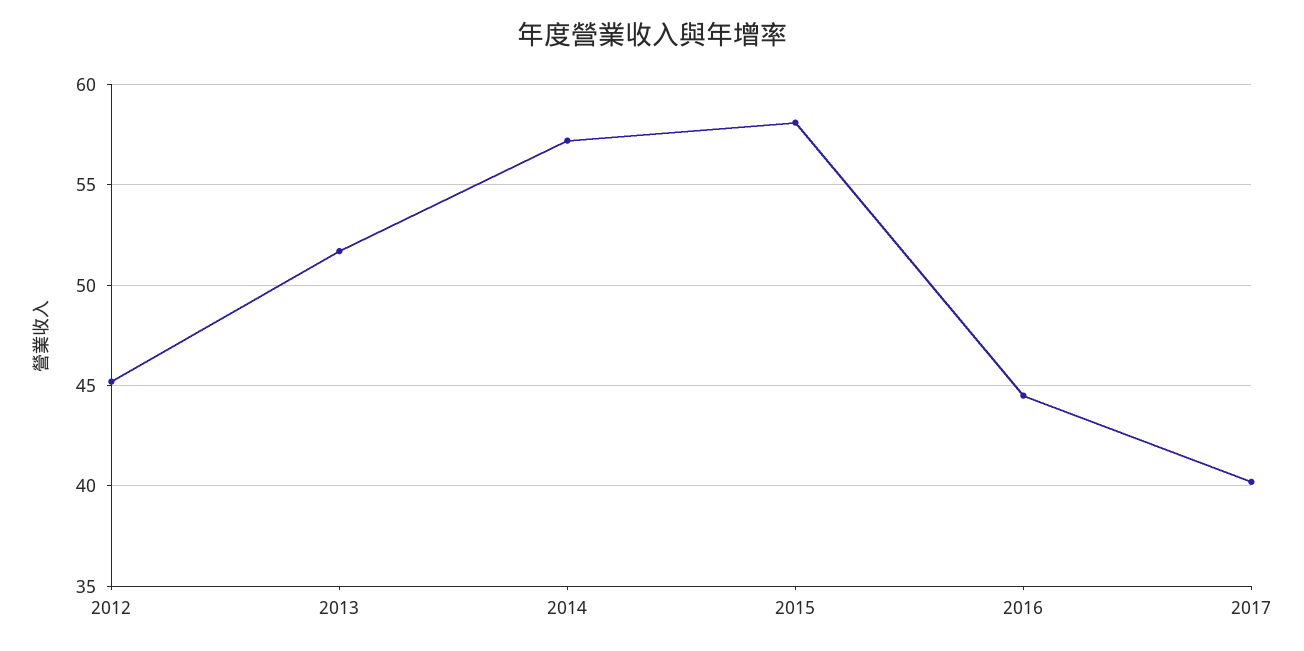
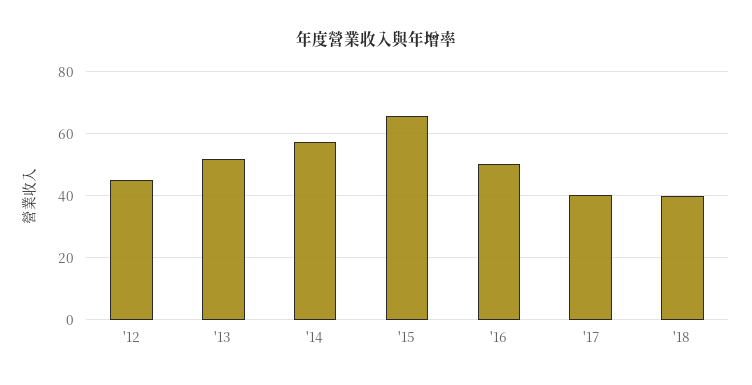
2015: 58 -> 66
2016: 44.5 -> 50
'18: none -> 40

